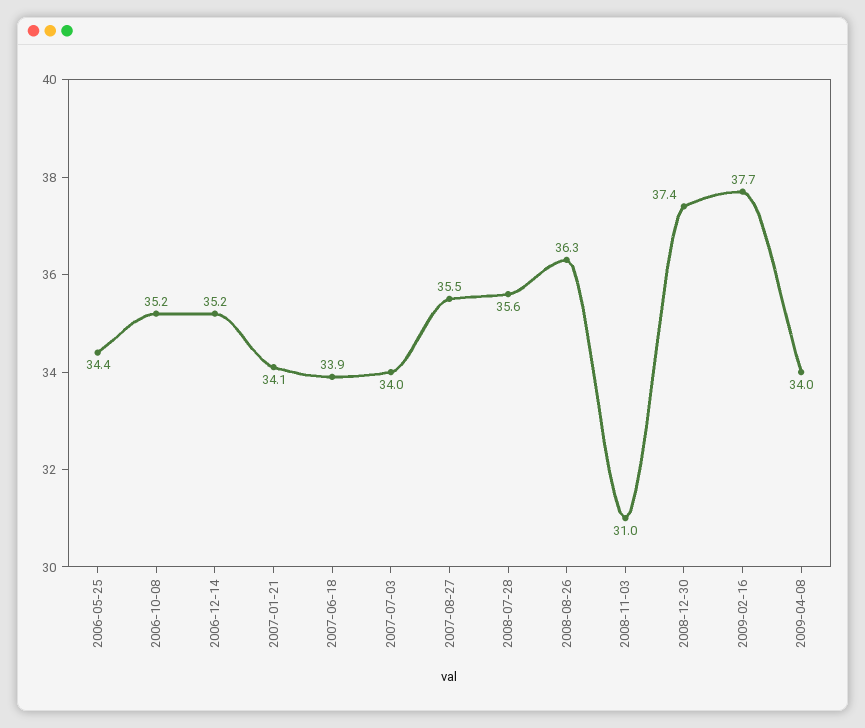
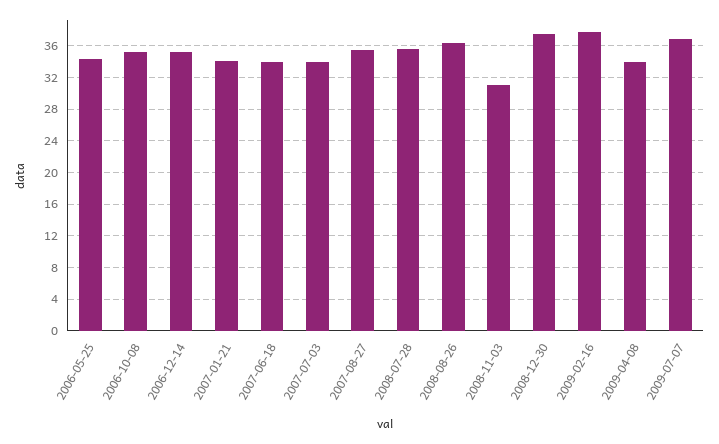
2009-07-07: none -> 37

